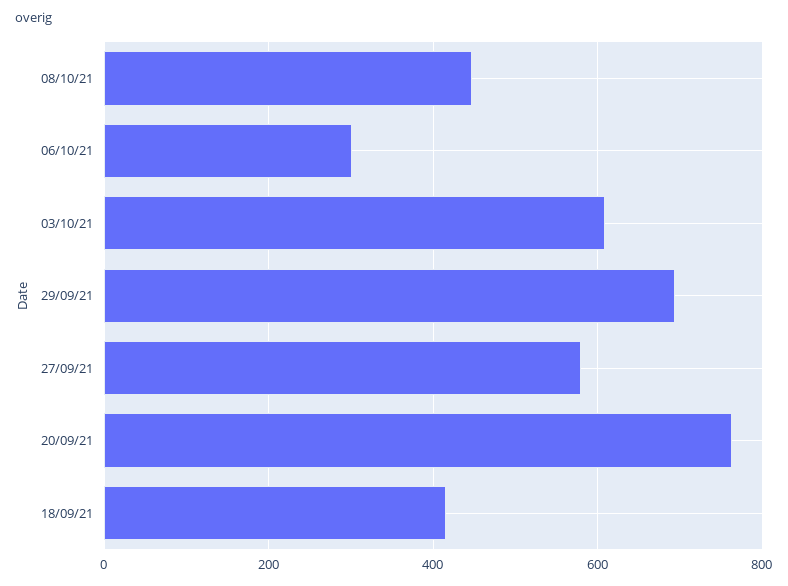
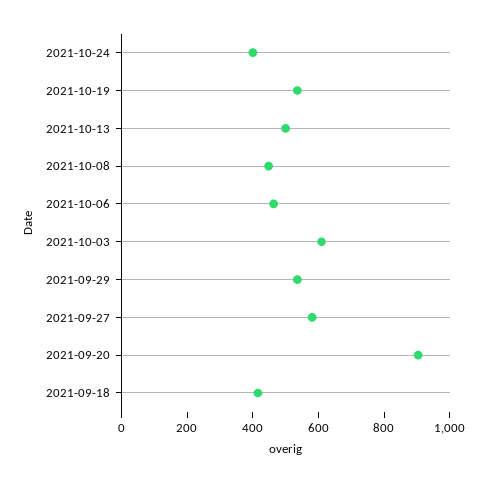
06/10/21: 300 -> 450
29/09/21: 700 -> 550
20/09/21: 760 -> 900
2021-10-24: none -> 400
2021-10-19: none -> 550
2021-10-13: none -> 500

